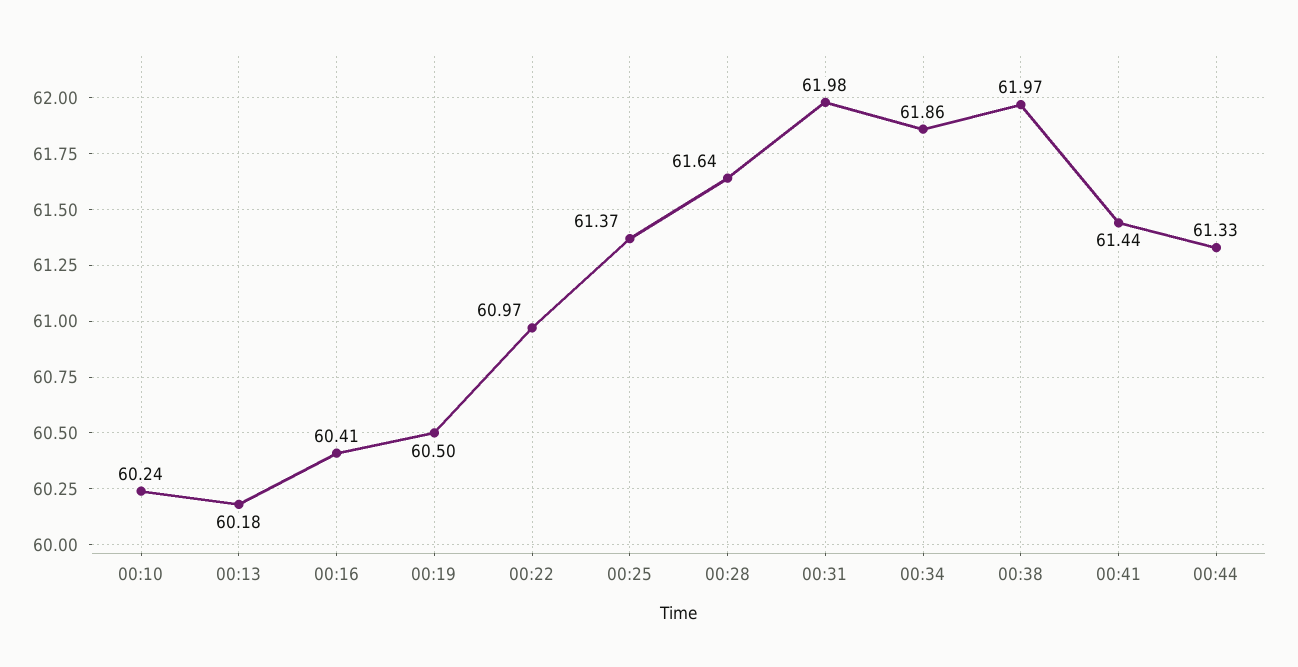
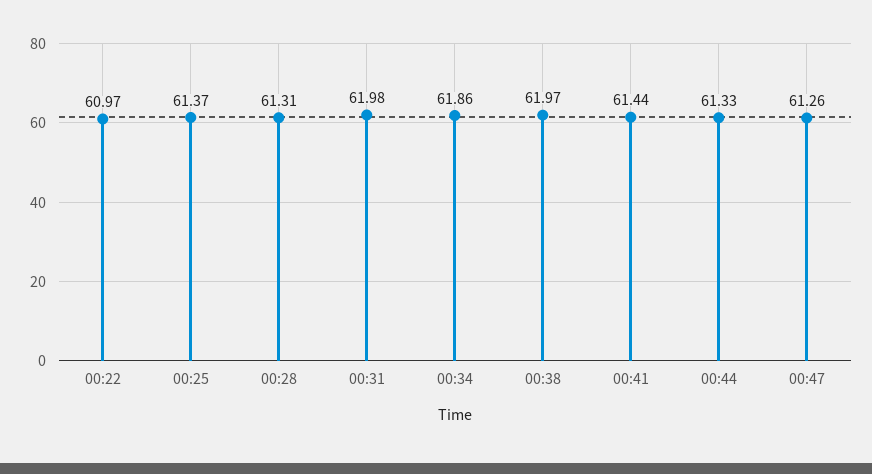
00:10: 60.24 -> none
00:13: 60.18 -> none
00:16: 60.41 -> none
00:19: 60.5 -> none
00:28: 61.64 -> 61.31
00:47: none -> 61.26

